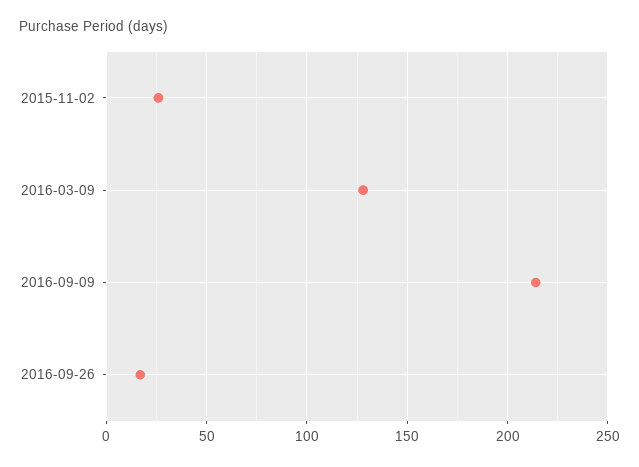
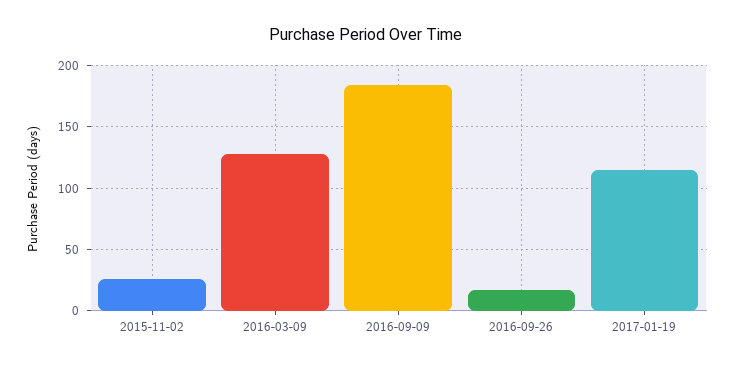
2016-09-09: 215 -> 185
2017-01-19: none -> 115

